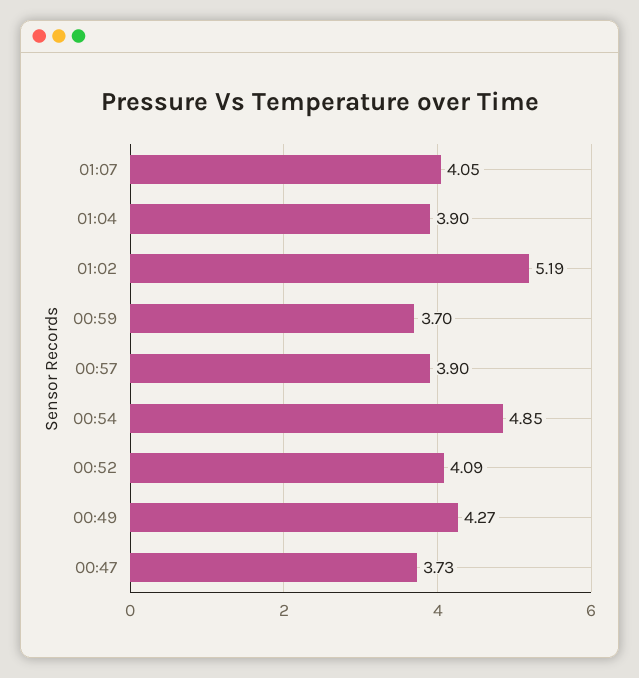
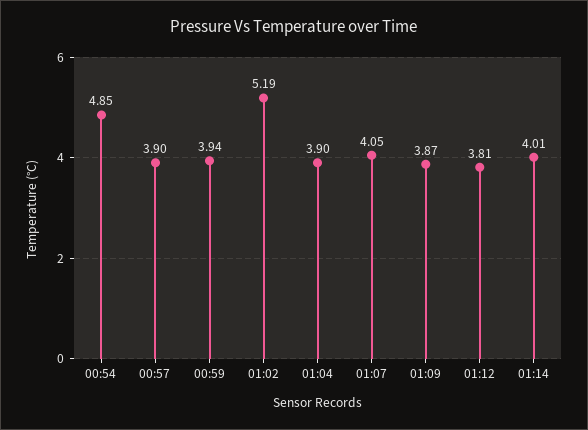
00:59: 3.7 -> 3.94
00:52: 4.09 -> none
00:49: 4.27 -> none
00:47: 3.73 -> none
01:09: none -> 3.87
01:12: none -> 3.81
01:14: none -> 4.01

